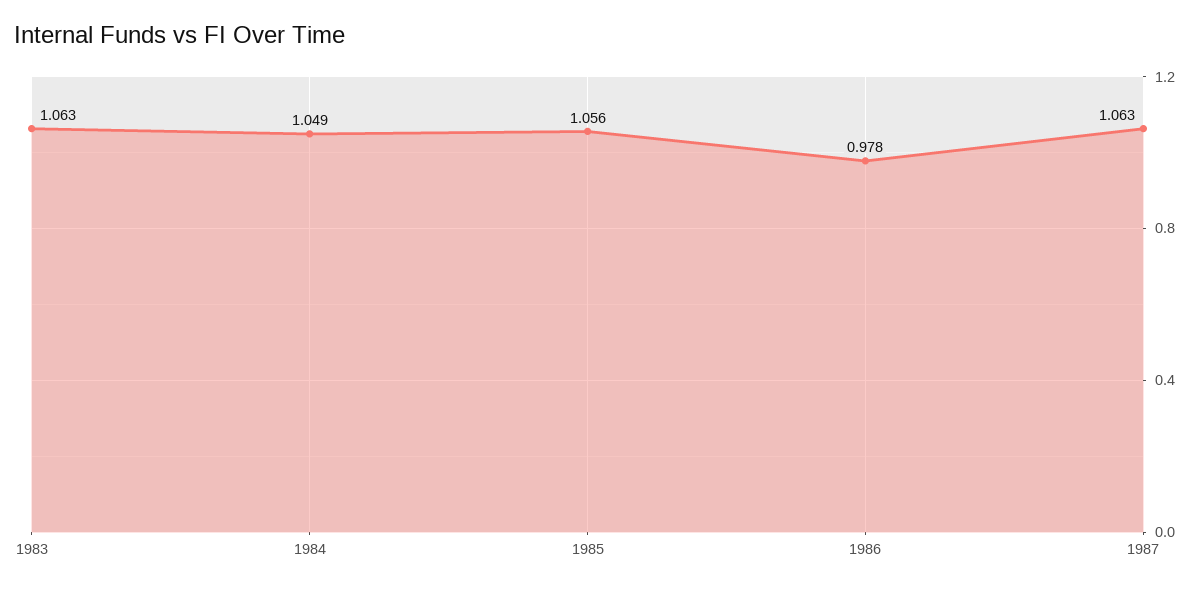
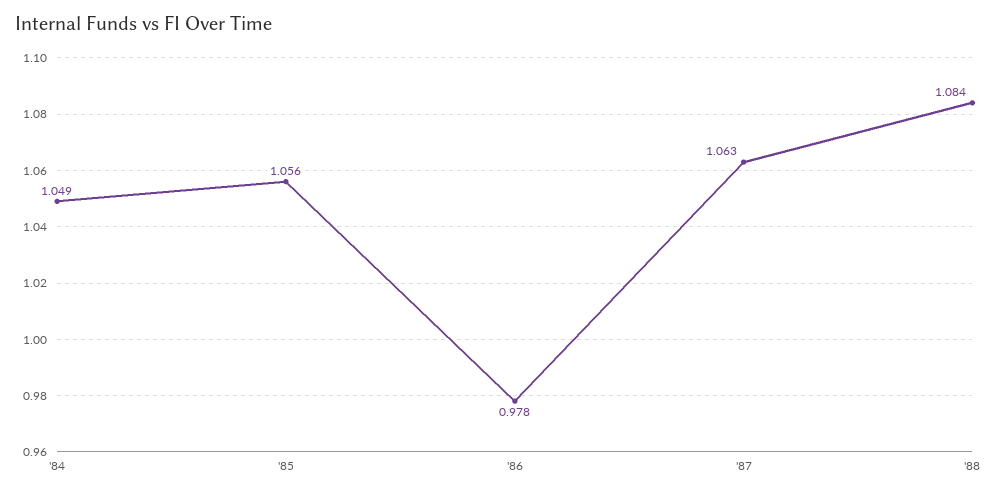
1983: 1.063 -> none
'88: none -> 1.084

